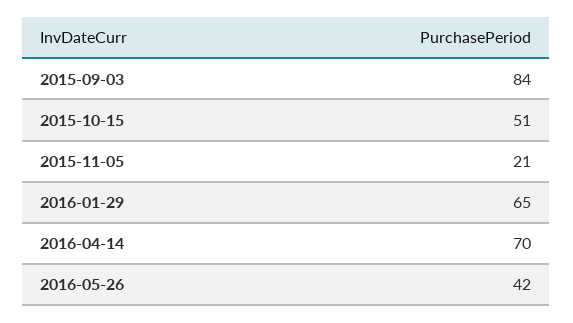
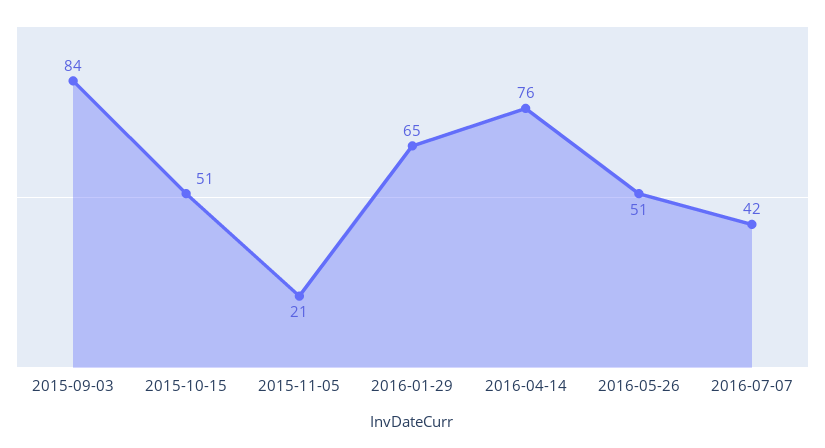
2016-04-14: 70 -> 76
2016-05-26: 42 -> 51
2016-07-07: none -> 42

